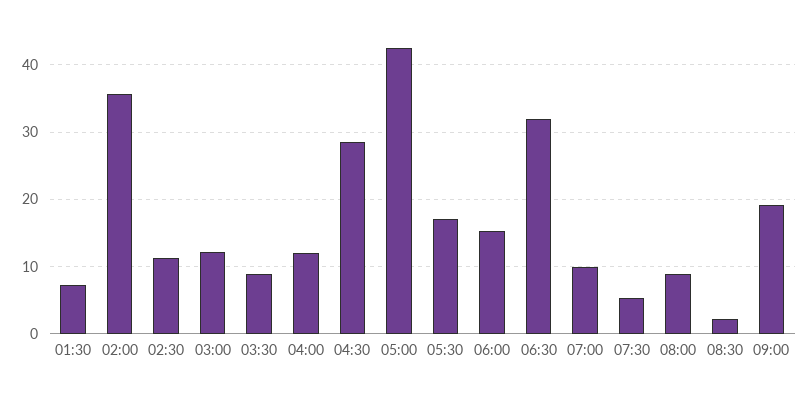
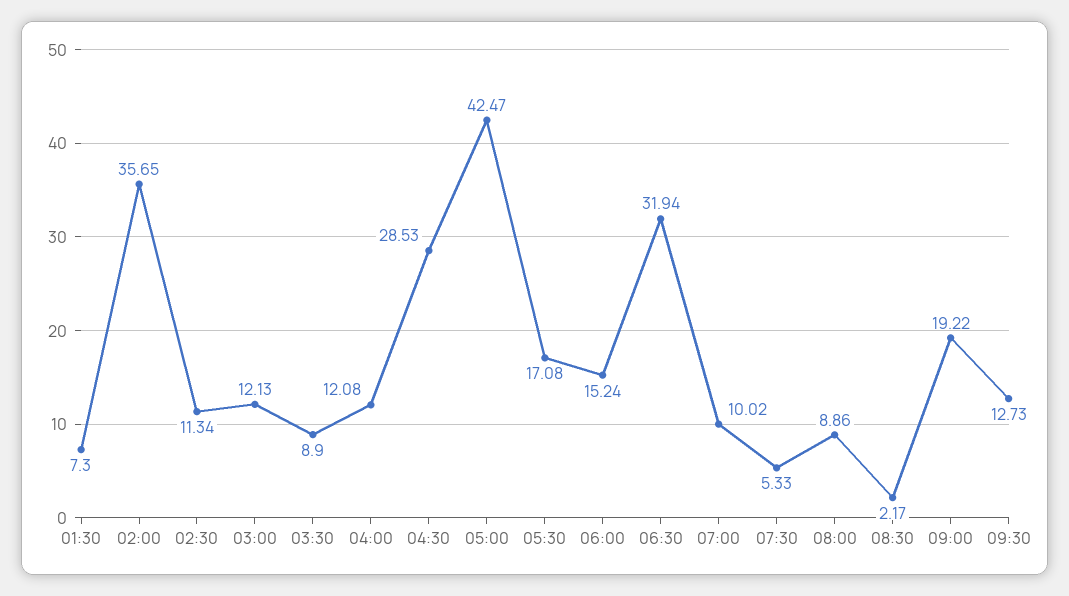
09:30: none -> 12.73

